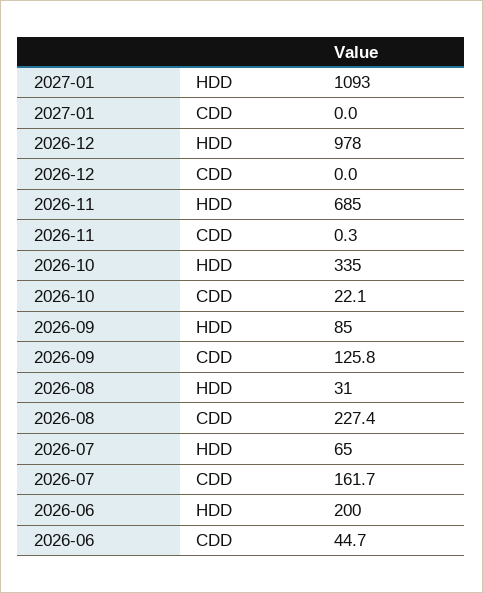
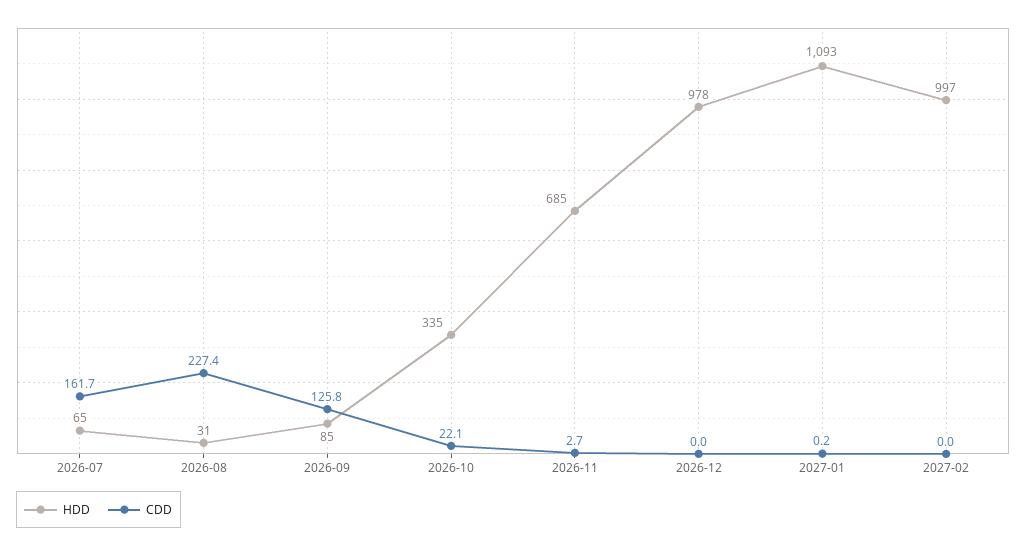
CDD, 2027-01: 0 -> 0.2
CDD, 2026-11: 0.3 -> 2.7
HDD, 2026-06: 200 -> none
CDD, 2026-06: 44.7 -> none
HDD, 2027-02: none -> 997
CDD, 2027-02: none -> 0

